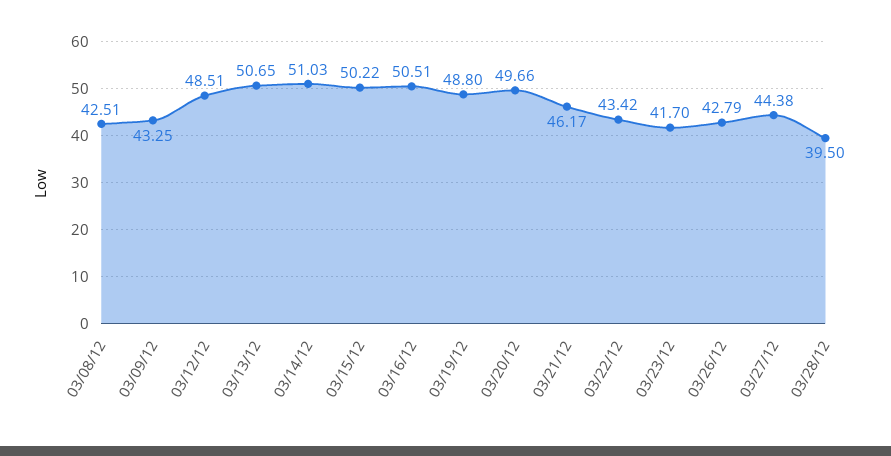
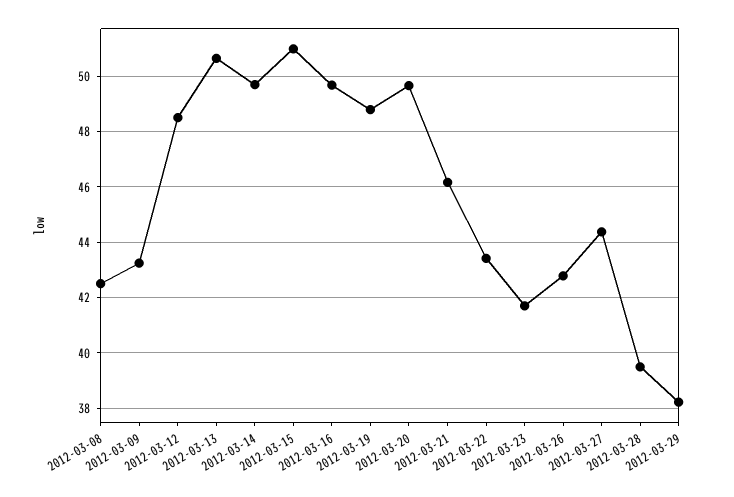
03/14/12: 51.03 -> 49.75
03/15/12: 50.22 -> 51
03/16/12: 50.51 -> 49.75
2012-03-29: none -> 38.25

